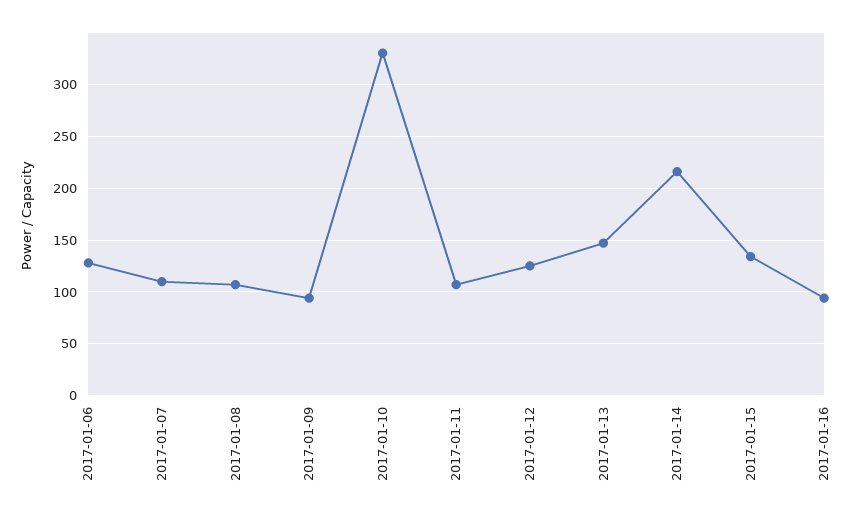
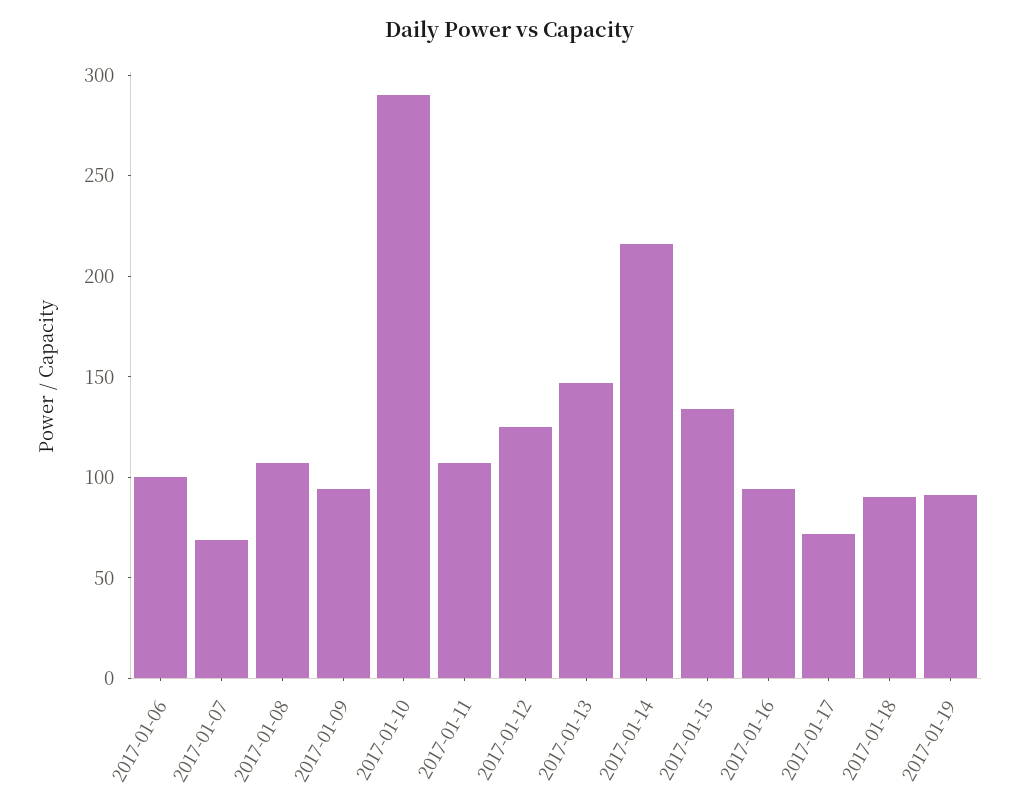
2017-01-06: 130 -> 100
2017-01-07: 110 -> 70
2017-01-10: 330 -> 290
2017-01-17: none -> 70
2017-01-18: none -> 90
2017-01-19: none -> 90

